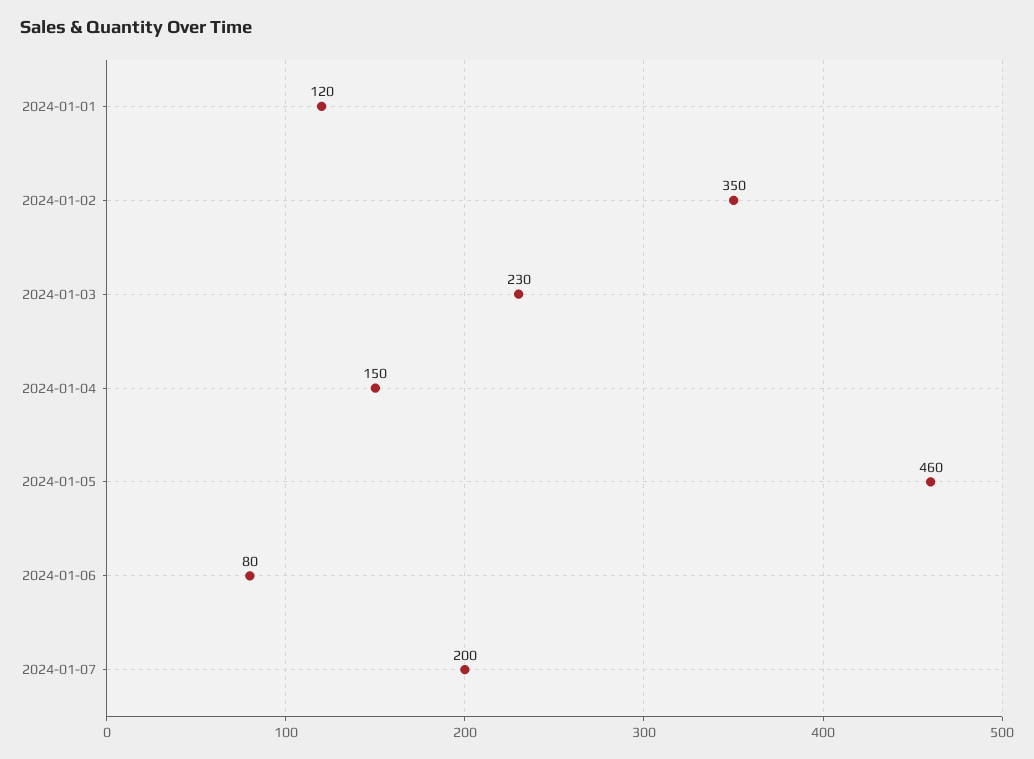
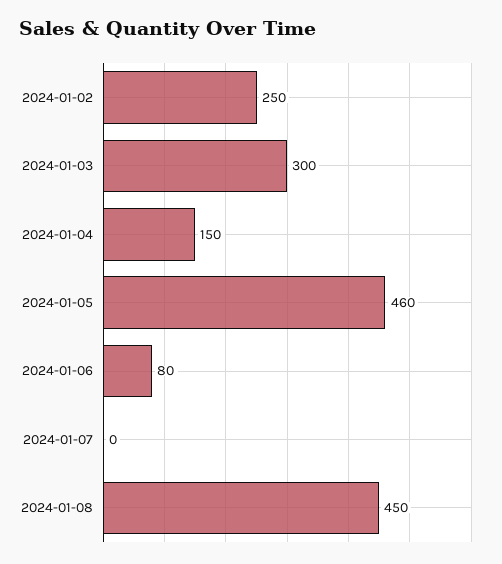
2024-01-01: 120 -> none
2024-01-02: 350 -> 250
2024-01-03: 230 -> 300
2024-01-07: 200 -> 0
2024-01-08: none -> 450

